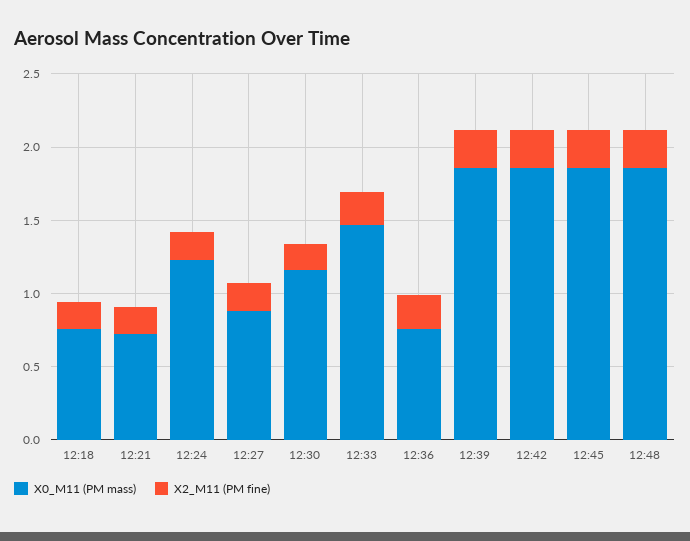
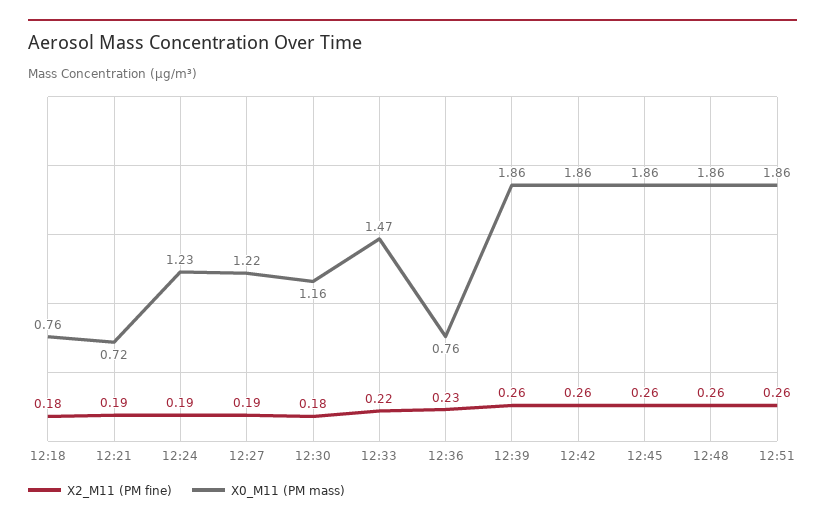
X0_M11 (PM mass), 12:27: 0.9 -> 1.22
X2_M11 (PM fine), 12:51: none -> 0.26
X0_M11 (PM mass), 12:51: none -> 1.86

